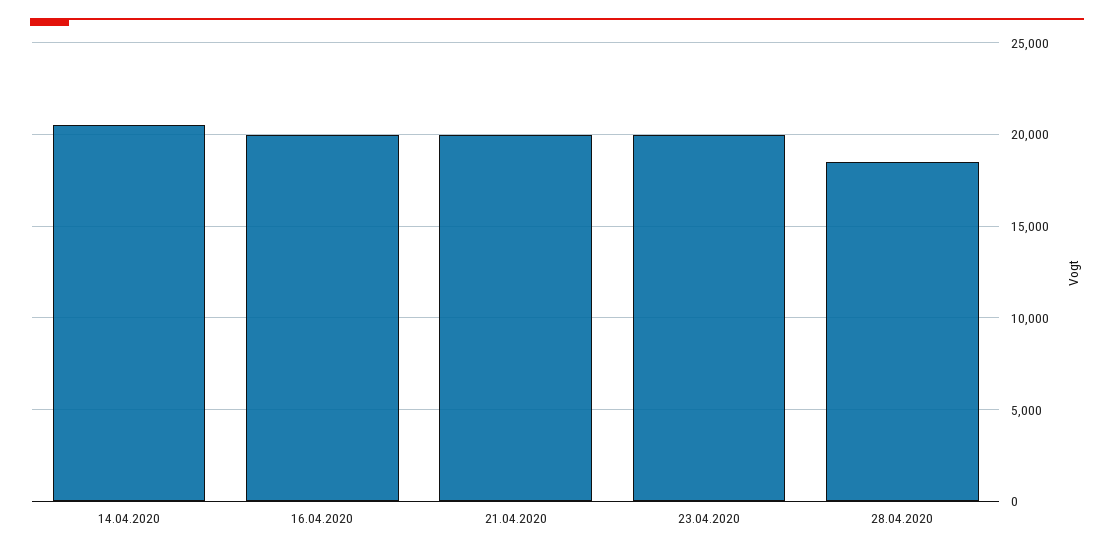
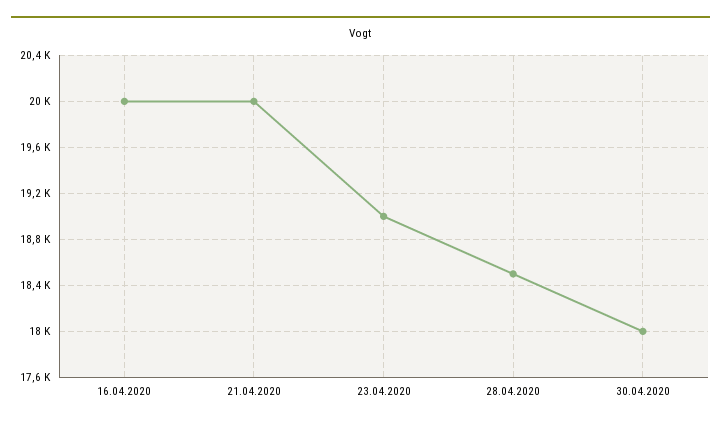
14.04.2020: 20500 -> none
23.04.2020: 20000 -> 19000
30.04.2020: none -> 18000

